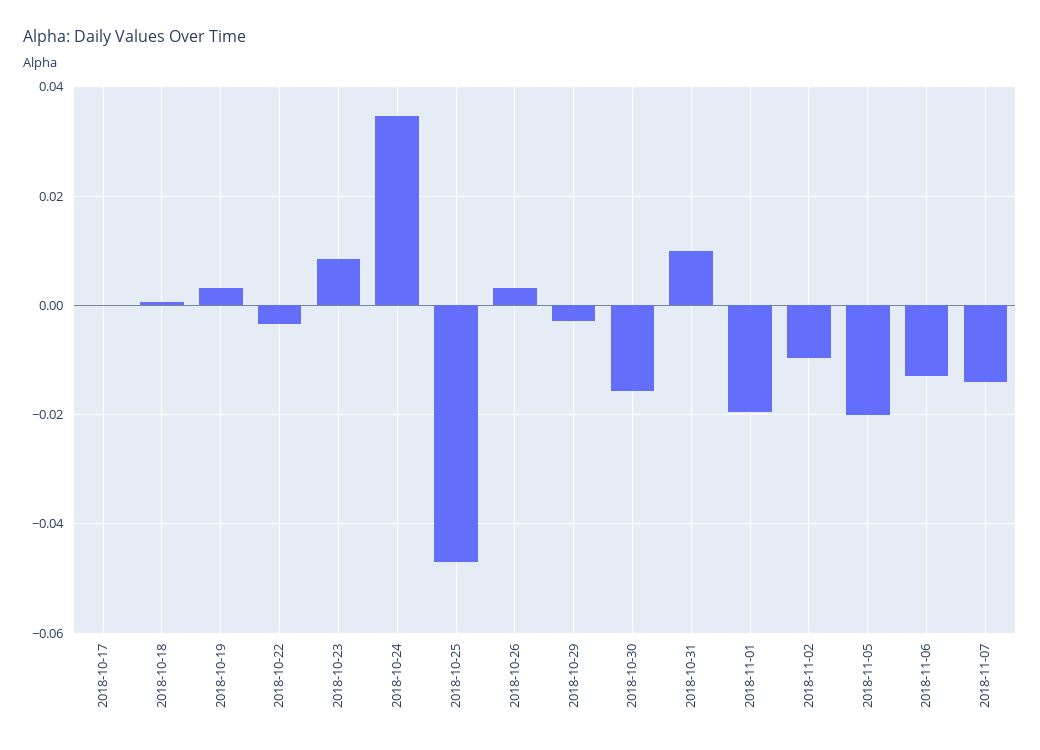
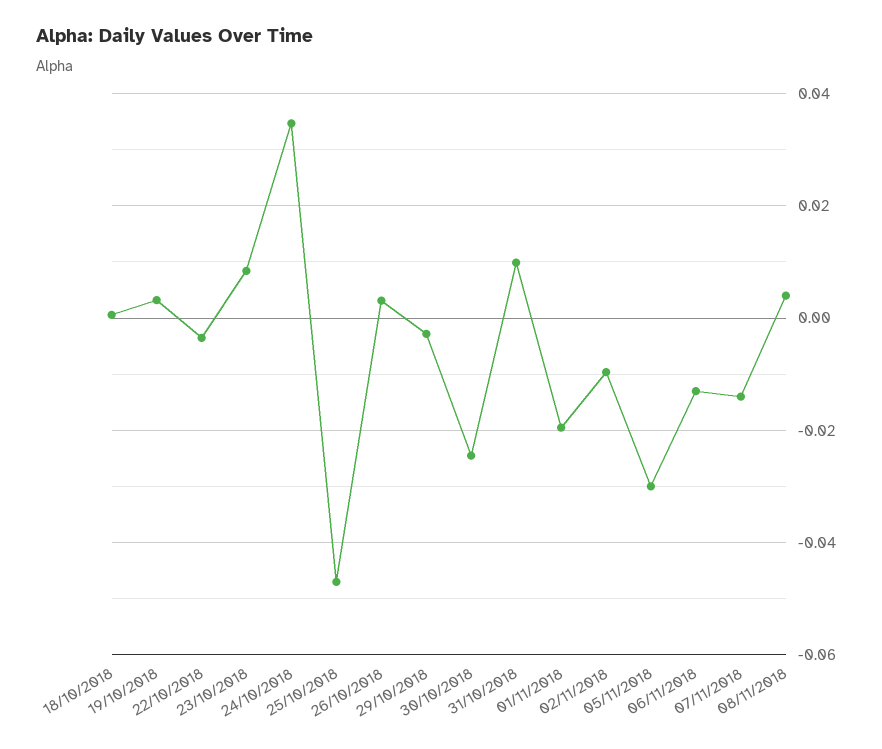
2018-10-17: 0 -> none
2018-10-30: -0.016 -> -0.024
2018-11-05: -0.02 -> -0.03
08/11/2018: none -> 0.004

